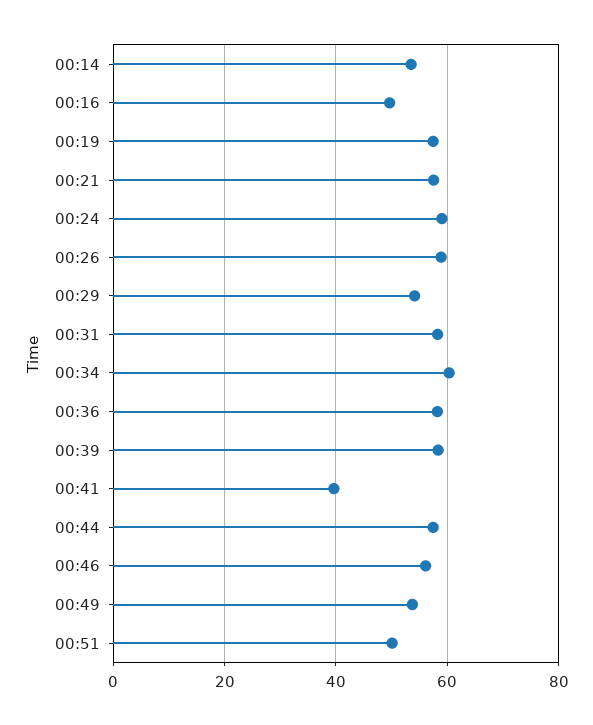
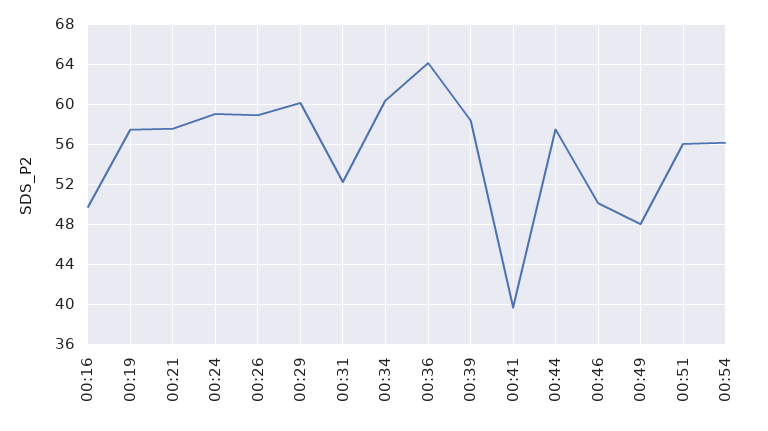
00:14: 54 -> none
00:29: 54 -> 60
00:31: 58 -> 52
00:36: 58 -> 64
00:46: 56 -> 50
00:49: 54 -> 48
00:51: 50 -> 56
00:54: none -> 56

